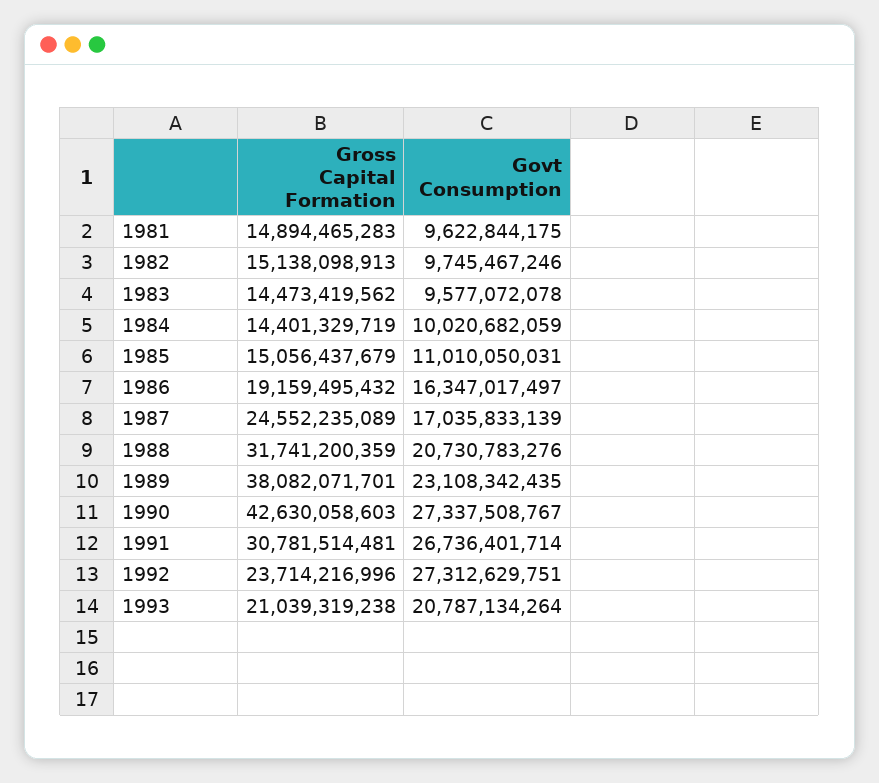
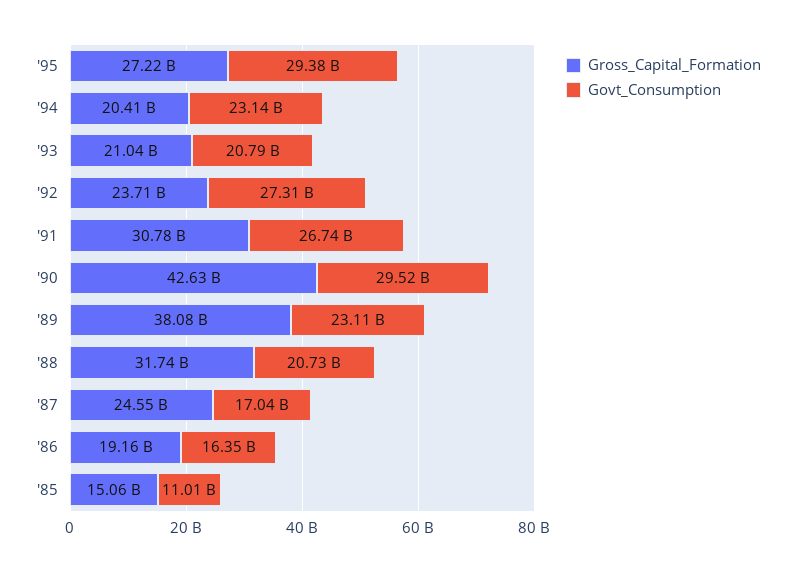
Gross Capital Formation, 1981: 14894465283 -> none
Govt Consumption, 1981: 9622844175 -> none
Gross Capital Formation, 1982: 15138098913 -> none
Govt Consumption, 1982: 9745467246 -> none
Gross Capital Formation, 1983: 14473419562 -> none
Govt Consumption, 1983: 9577072078 -> none
Gross Capital Formation, 1984: 14401329719 -> none
Govt Consumption, 1984: 10020682059 -> none
Govt Consumption, 1990: 27337508767 -> 29520000000
Gross Capital Formation, '95: none -> 27220000000
Govt Consumption, '95: none -> 29380000000
Gross Capital Formation, '94: none -> 20410000000
Govt Consumption, '94: none -> 23140000000

